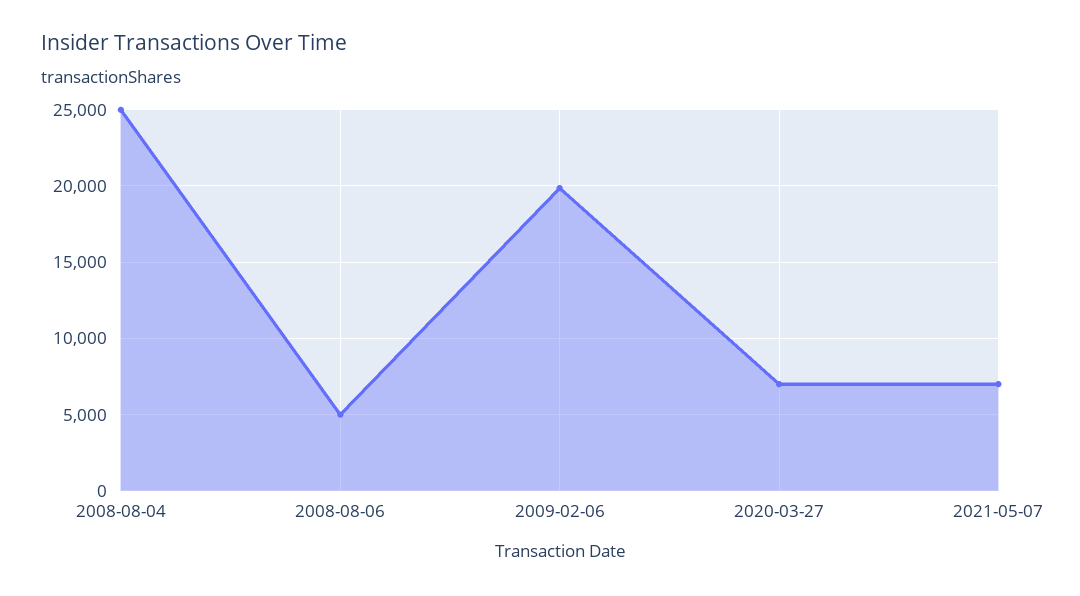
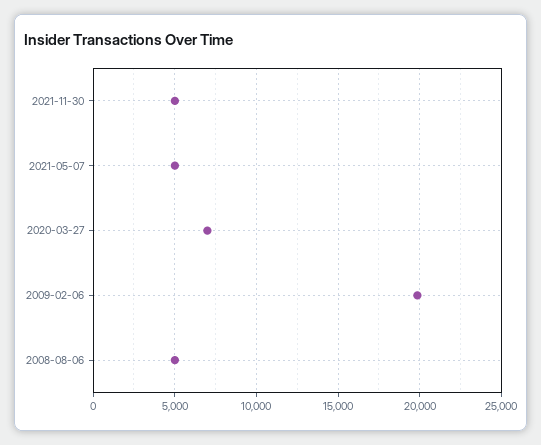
2008-08-04: 25000 -> none
2021-05-07: 7000 -> 5000
2021-11-30: none -> 5000

